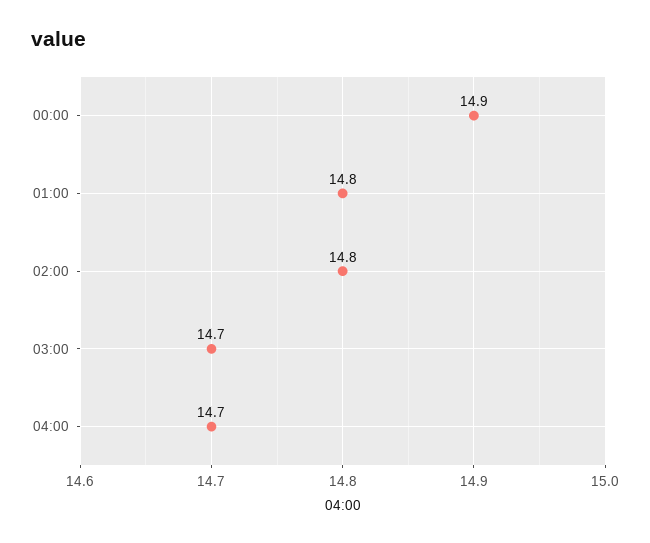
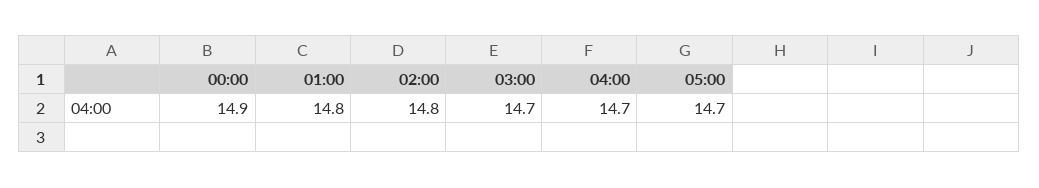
05:00: none -> 14.7

